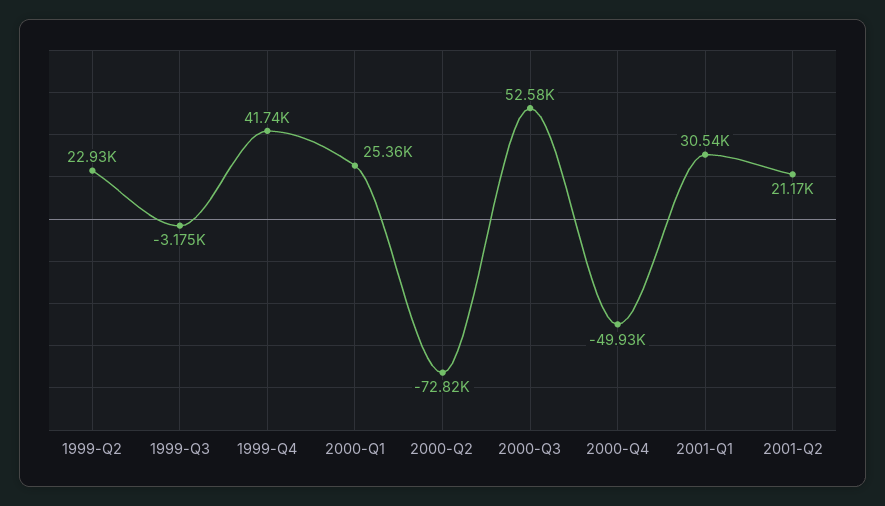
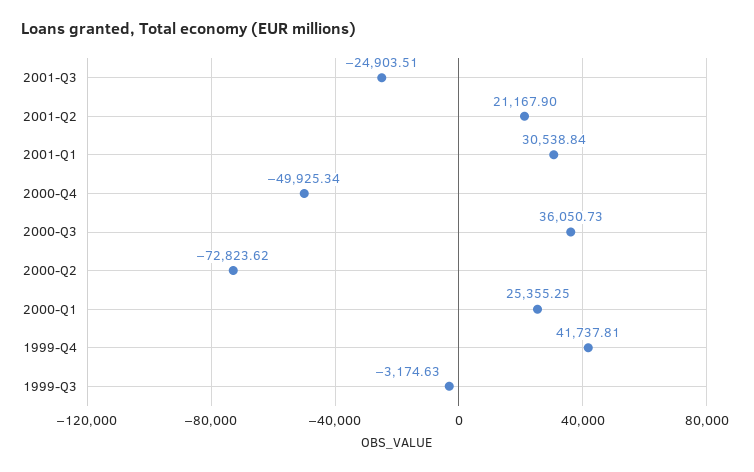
1999-Q2: 22930 -> none
2000-Q3: 52580 -> 36050.73
2001-Q3: none -> -24903.51

